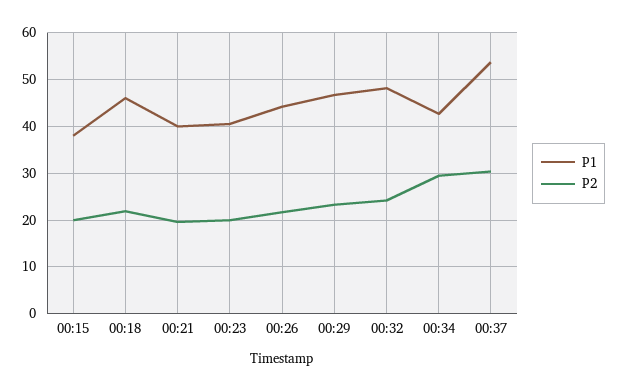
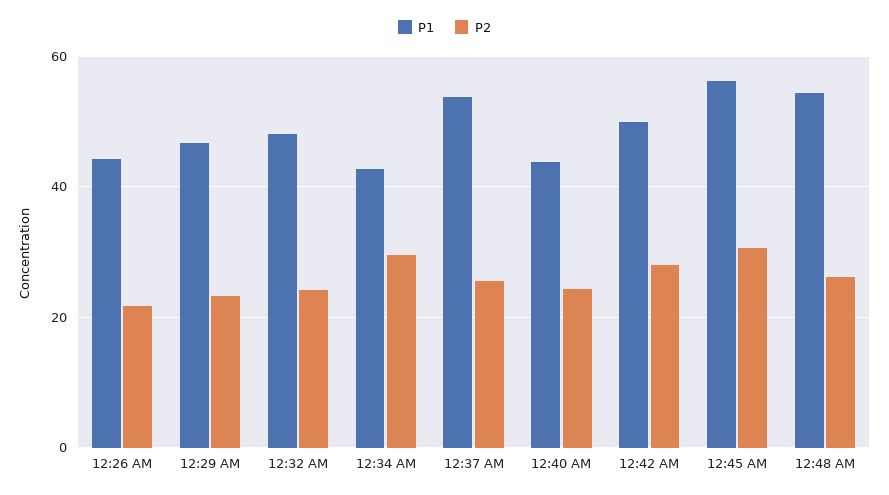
P1, 00:15: 38 -> none
P2, 00:15: 20 -> none
P1, 00:18: 46 -> none
P2, 00:18: 22 -> none
P1, 00:21: 40 -> none
P2, 00:21: 20 -> none
P1, 00:23: 40 -> none
P2, 00:23: 20 -> none
P2, 00:37: 30 -> 26
P1, 12:40 AM: none -> 44
P2, 12:40 AM: none -> 24
P1, 12:42 AM: none -> 50
P2, 12:42 AM: none -> 28
P1, 12:45 AM: none -> 56
P2, 12:45 AM: none -> 30
P1, 12:48 AM: none -> 54
P2, 12:48 AM: none -> 26

